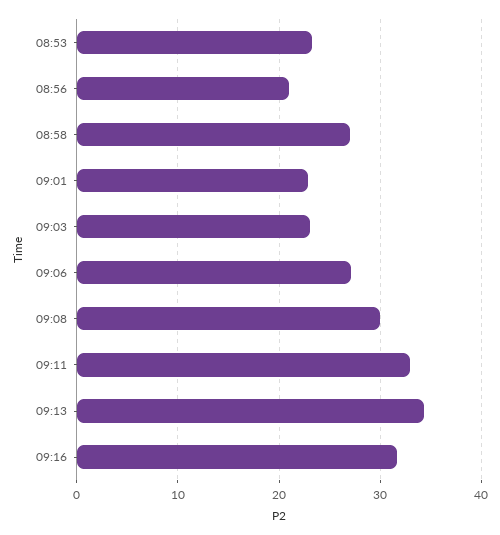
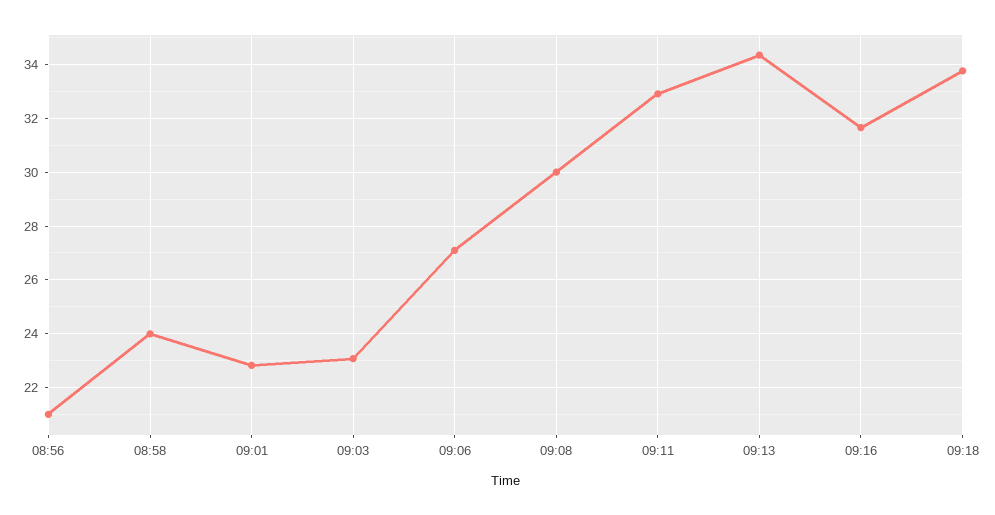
08:53: 23 -> none
08:58: 27 -> 24
09:18: none -> 33.75

